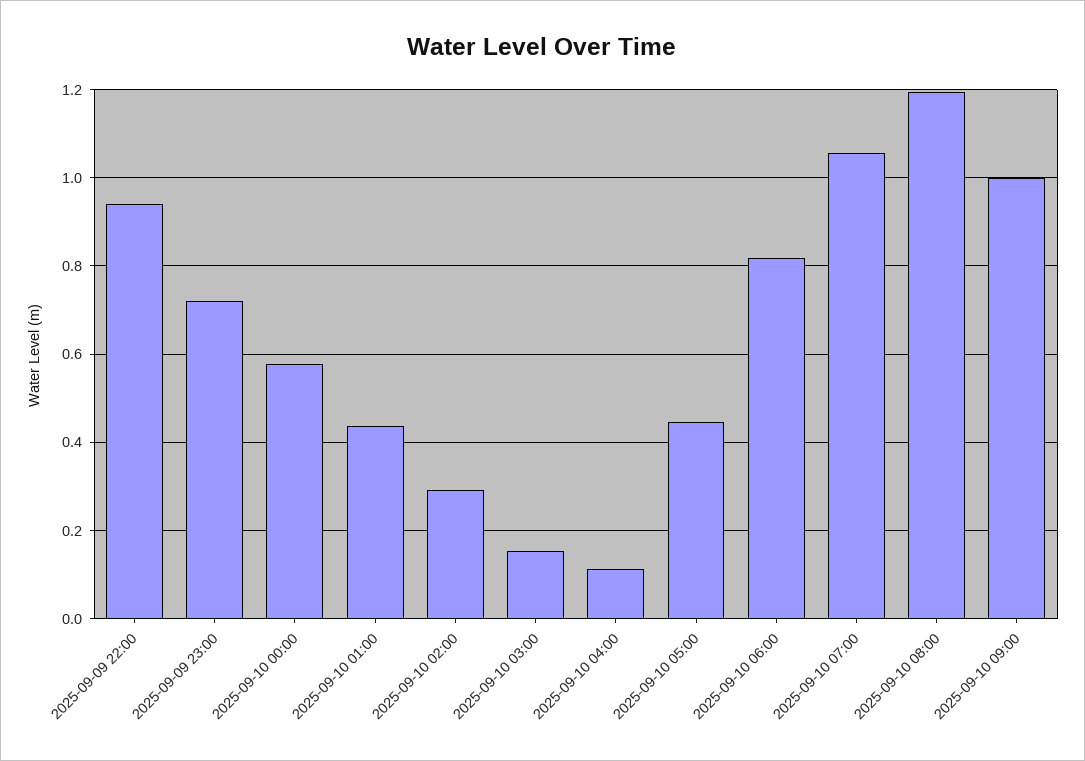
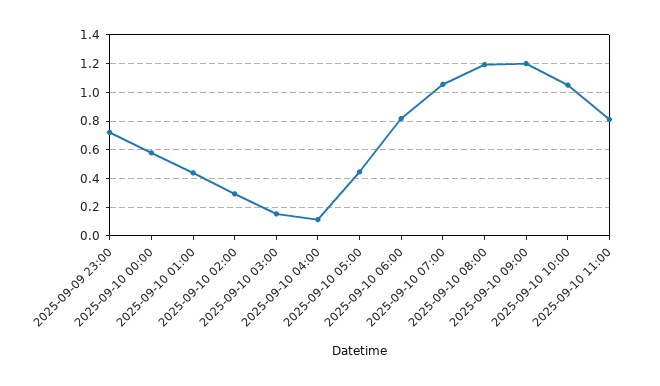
2025-09-09 22:00: 0.94 -> none
2025-09-10 09:00: 1 -> 1.2
2025-09-10 10:00: none -> 1.05
2025-09-10 11:00: none -> 0.8

